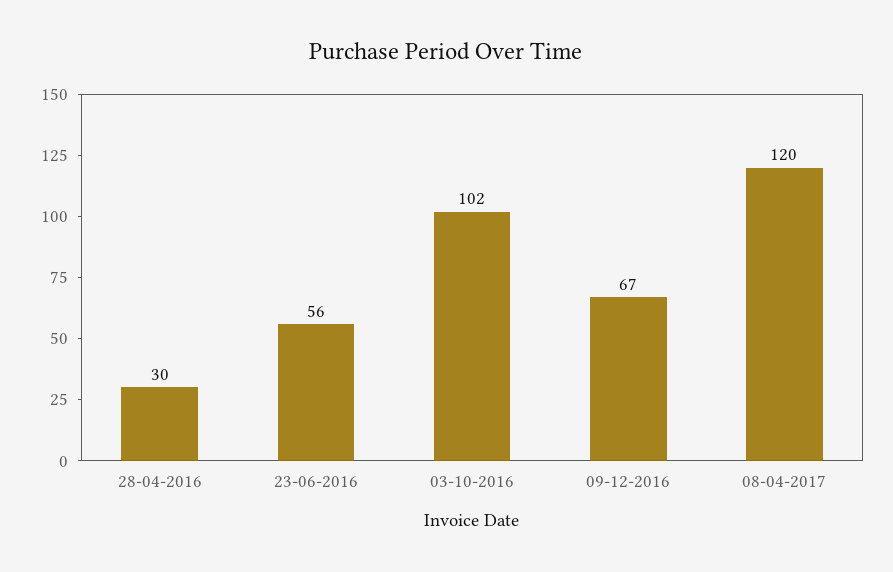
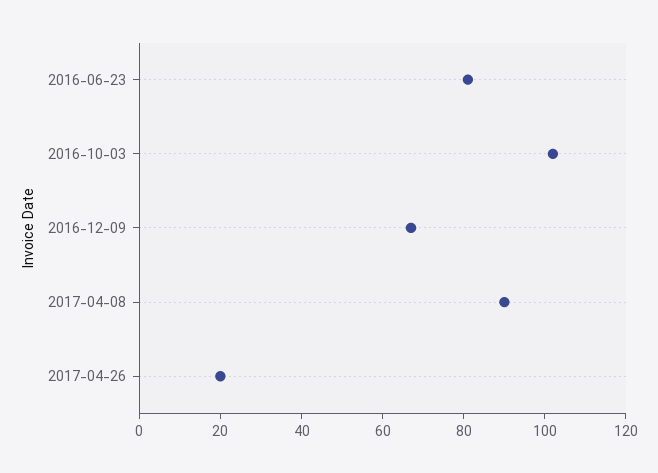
28-04-2016: 30 -> none
23-06-2016: 56 -> 80
08-04-2017: 120 -> 90
2017-04-26: none -> 20

